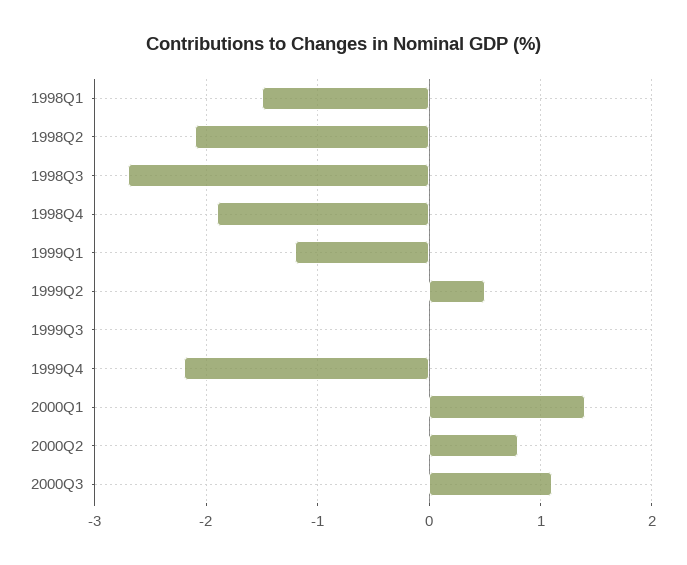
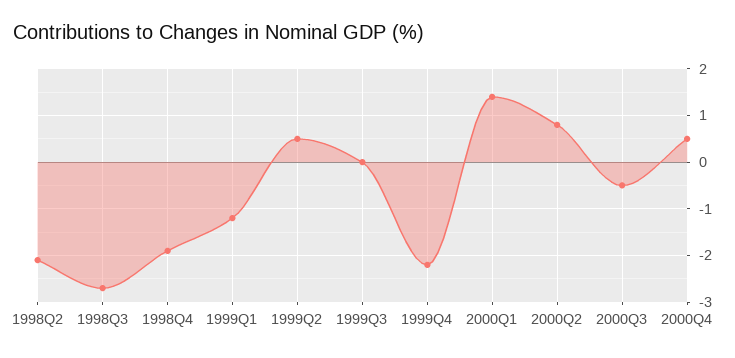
1998Q1: -1.5 -> none
2000Q3: 1.1 -> -0.5
2000Q4: none -> 0.5

